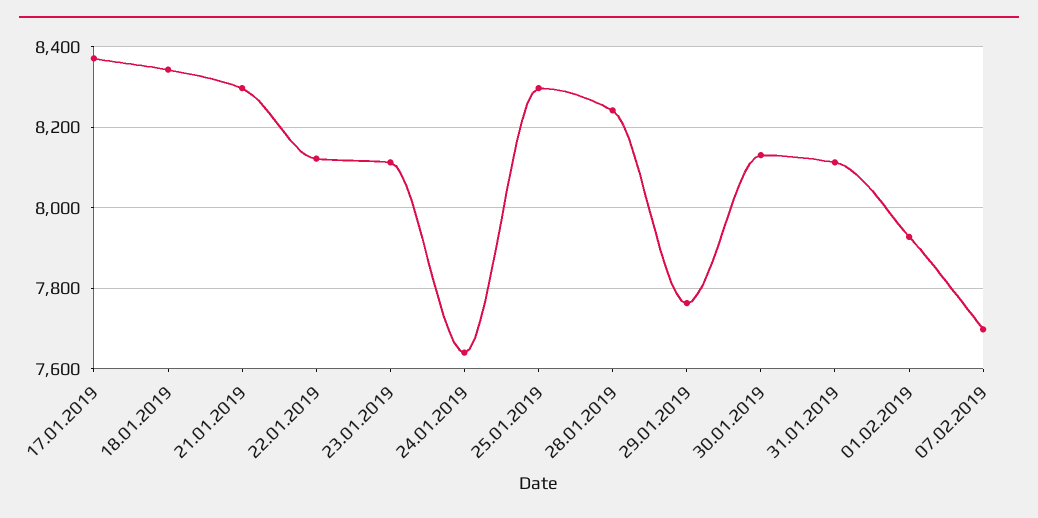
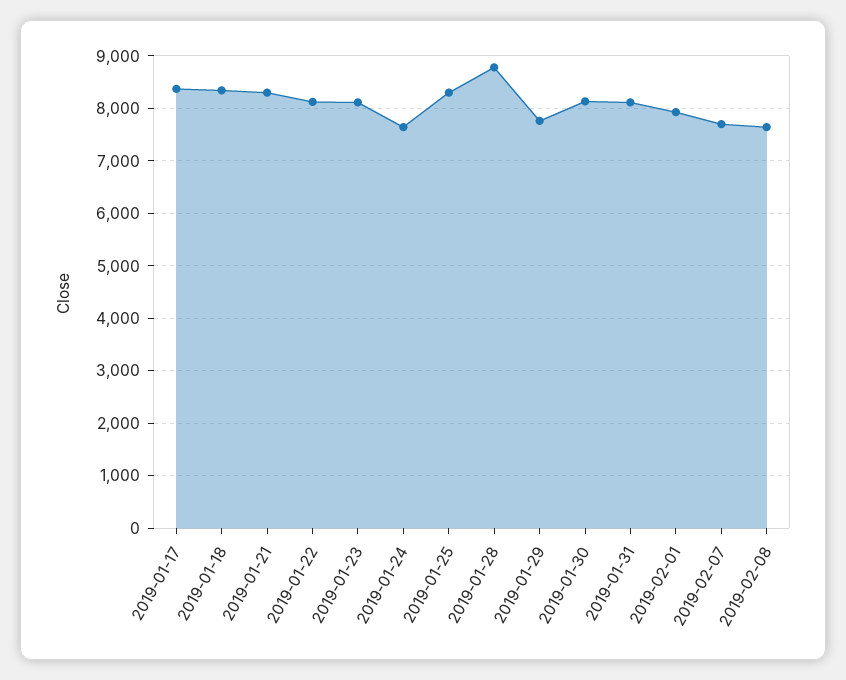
28.01.2019: 8240 -> 8800
2019-02-08: none -> 7600

